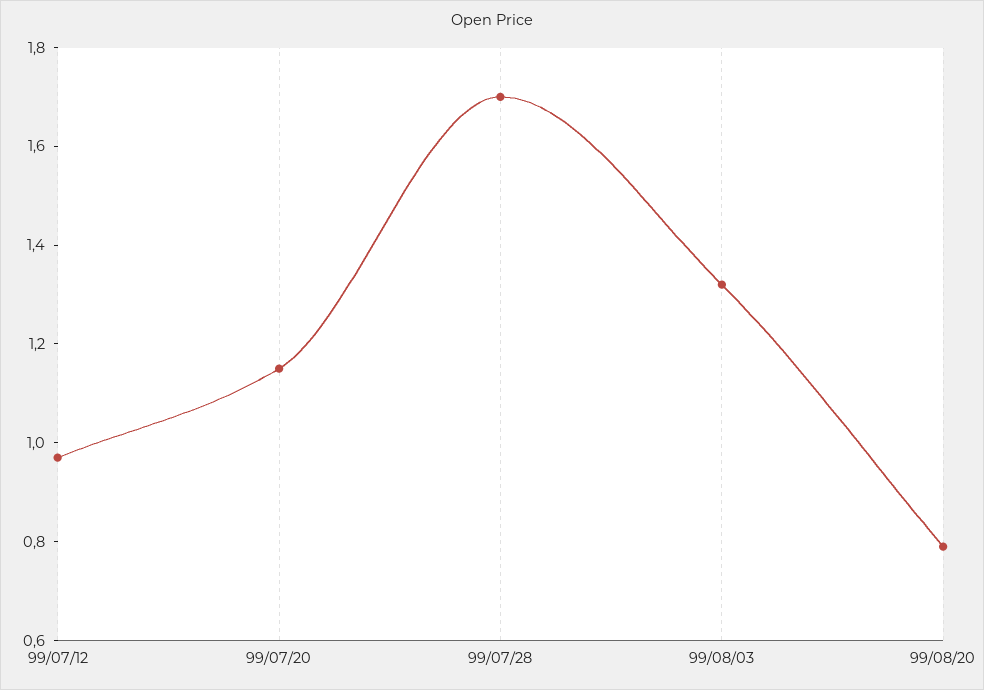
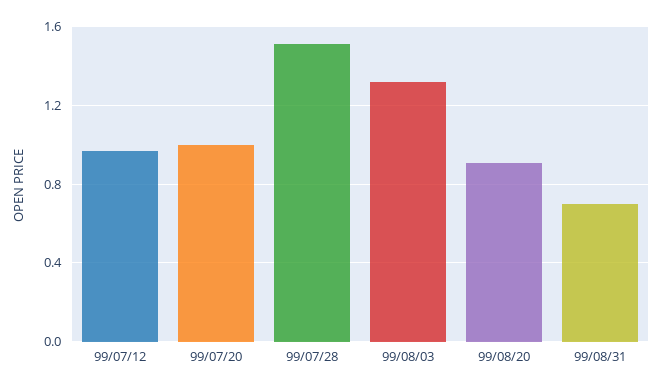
99/07/20: 1.15 -> 1
99/07/28: 1.7 -> 1.5
99/08/20: 0.8 -> 0.9
99/08/31: none -> 0.7

